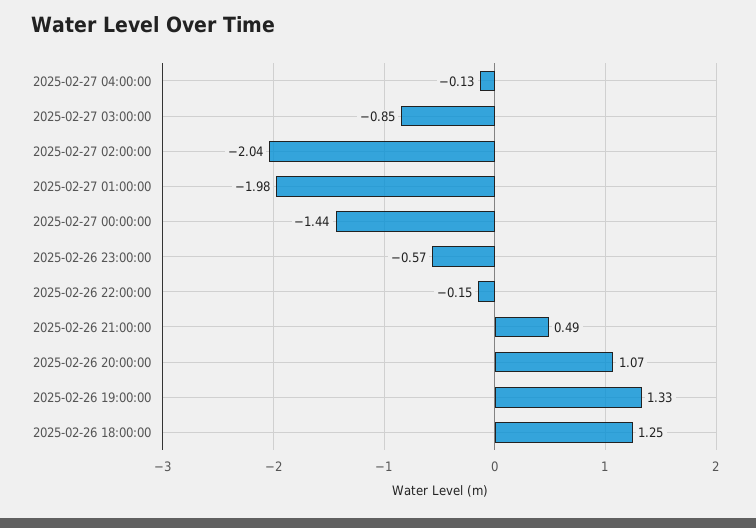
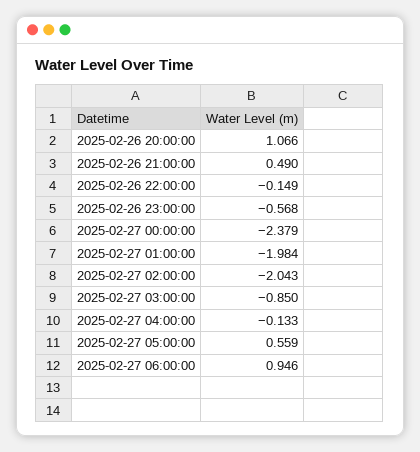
2025-02-27 00:00:00: -1.44 -> -2.379
2025-02-26 19:00:00: 1.33 -> none
2025-02-26 18:00:00: 1.25 -> none
2025-02-27 05:00:00: none -> 0.559
2025-02-27 06:00:00: none -> 0.946

